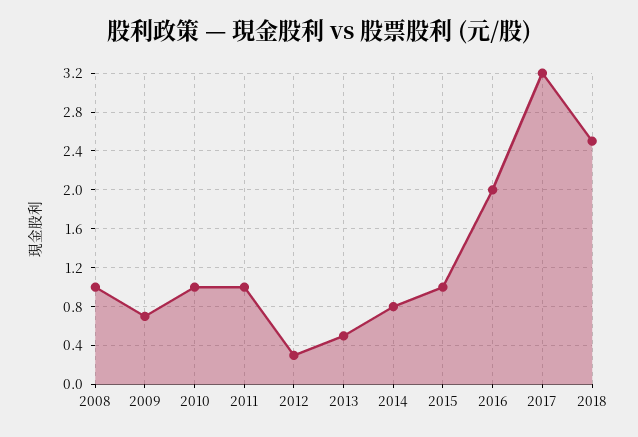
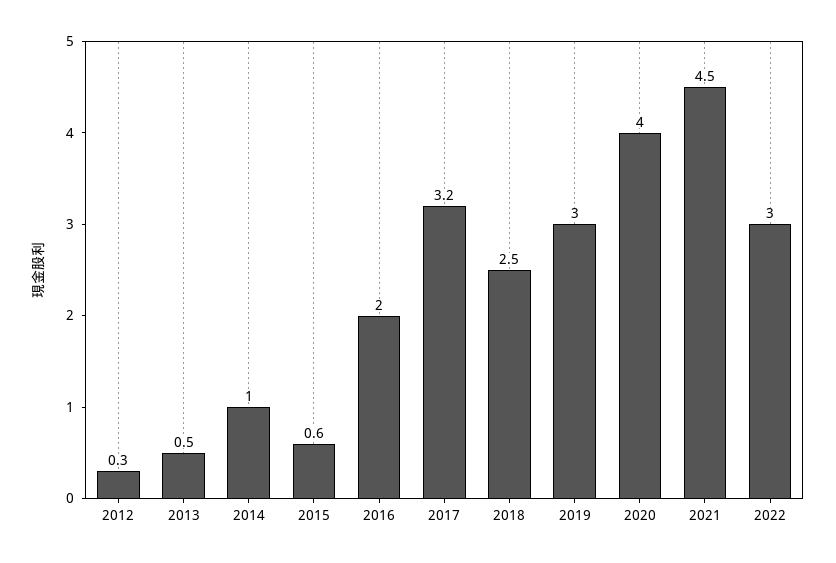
2008: 1 -> none
2009: 0.7 -> none
2010: 1 -> none
2011: 1 -> none
2014: 0.8 -> 1
2015: 1 -> 0.6
2019: none -> 3
2020: none -> 4
2021: none -> 4.5
2022: none -> 3

